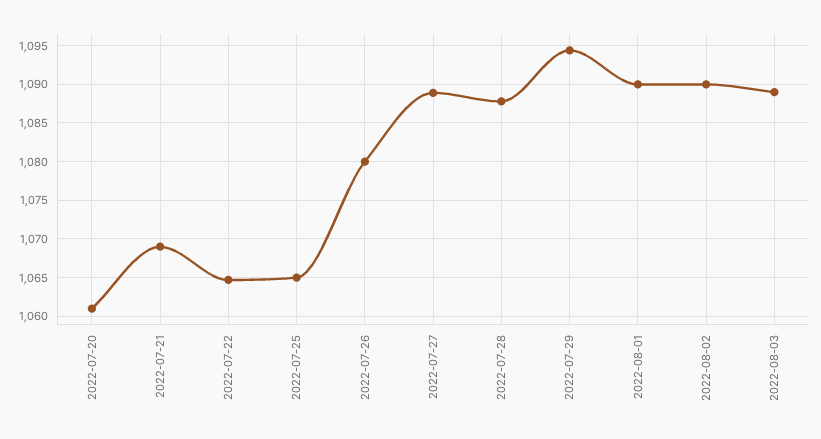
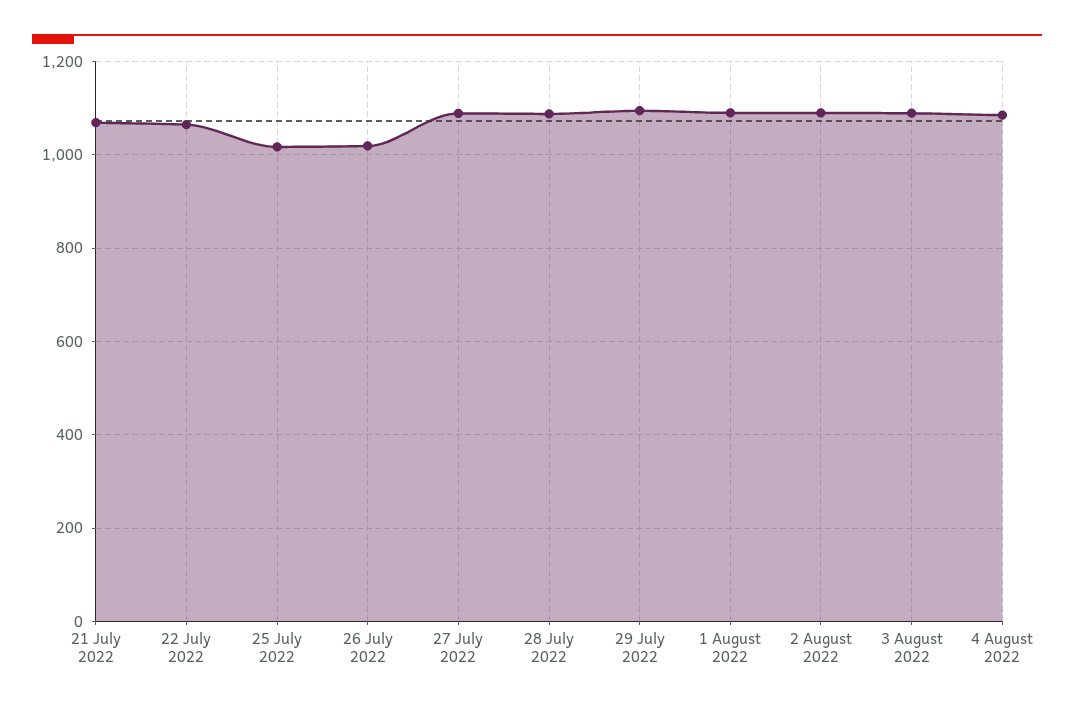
2022-07-20: 1061 -> none
2022-07-25: 1065 -> 1020
2022-07-26: 1080 -> 1020
4 August 2022: none -> 1080

